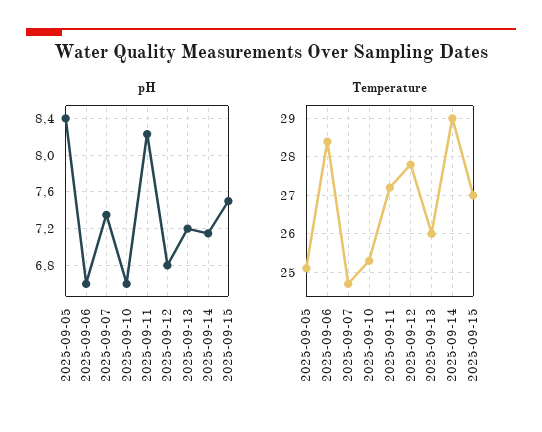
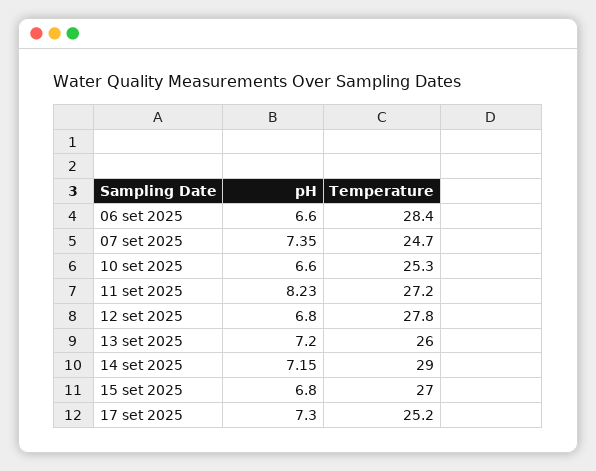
pH, 2025-09-05: 8.4 -> none
pH, 2025-09-15: 7.5 -> 6.8
Temperature, 2025-09-05: 25 -> none
pH, 17 set 2025: none -> 7.3
Temperature, 17 set 2025: none -> 25.2

